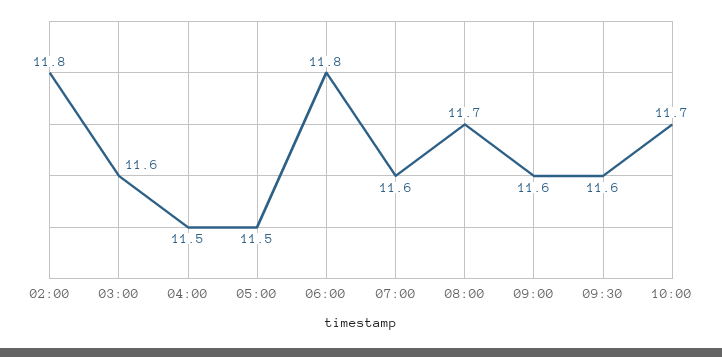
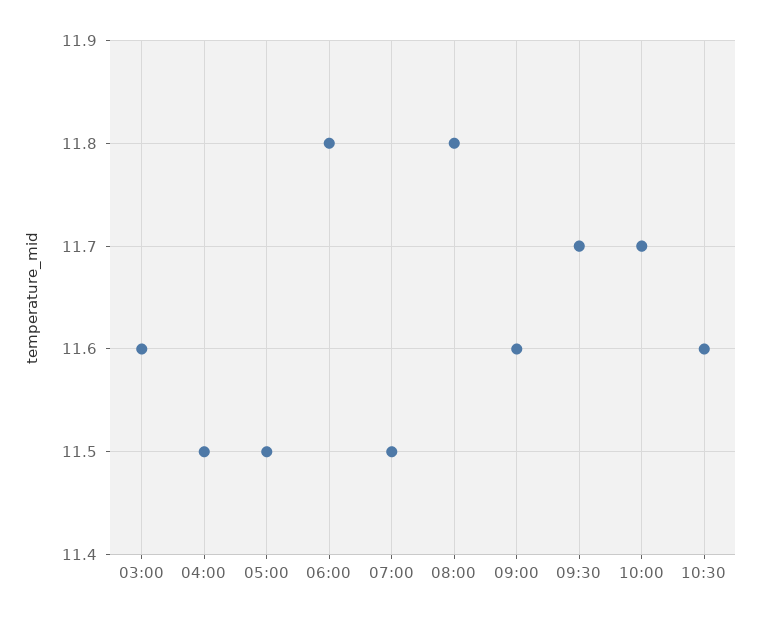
02:00: 11.8 -> none
07:00: 11.6 -> 11.5
08:00: 11.7 -> 11.8
09:30: 11.6 -> 11.7
10:30: none -> 11.6

